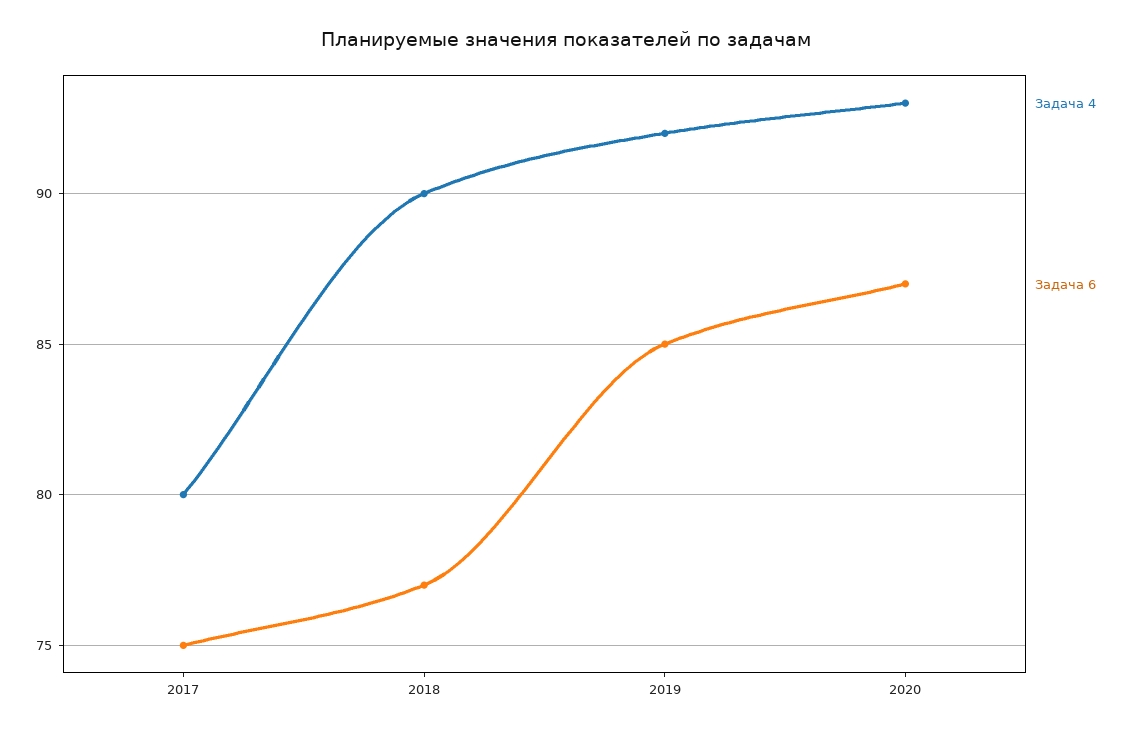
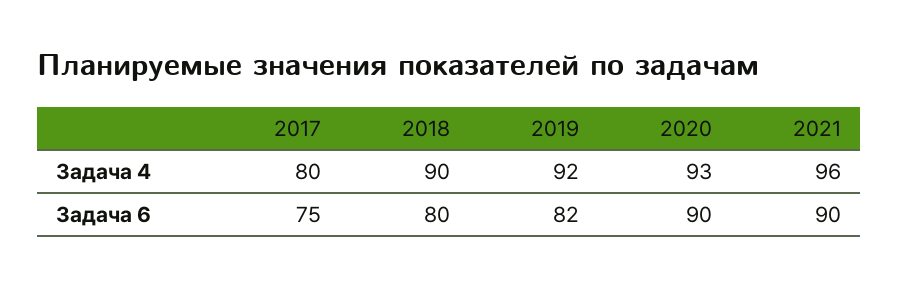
Задача 6, 2018: 77 -> 80
Задача 6, 2019: 85 -> 82
Задача 6, 2020: 87 -> 90
Задача 4, 2021: none -> 96
Задача 6, 2021: none -> 90

